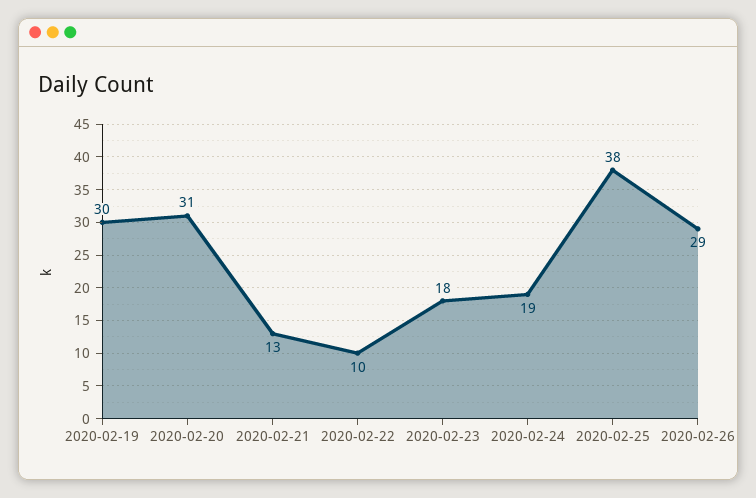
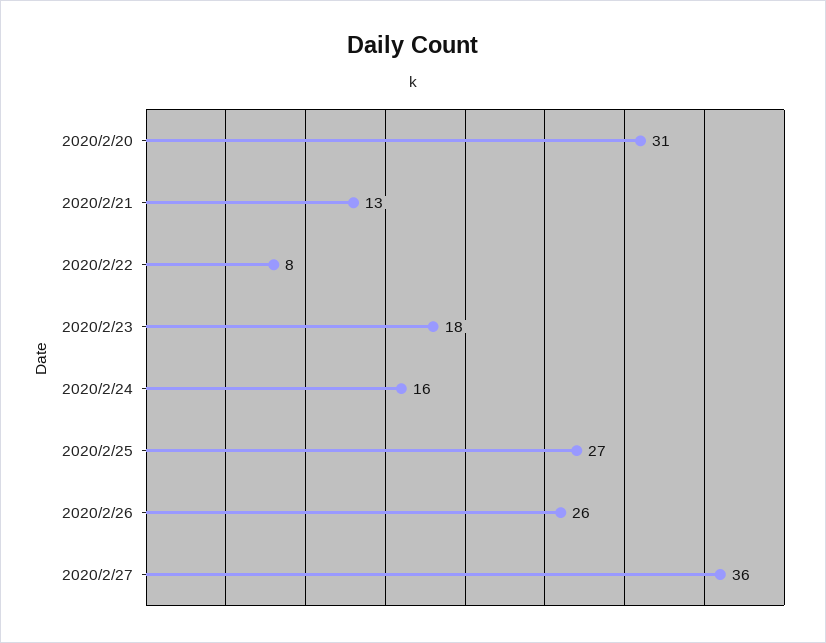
2020-02-19: 30 -> none
2020-02-22: 10 -> 8
2020-02-24: 19 -> 16
2020-02-25: 38 -> 27
2020-02-26: 29 -> 26
2020/2/27: none -> 36

